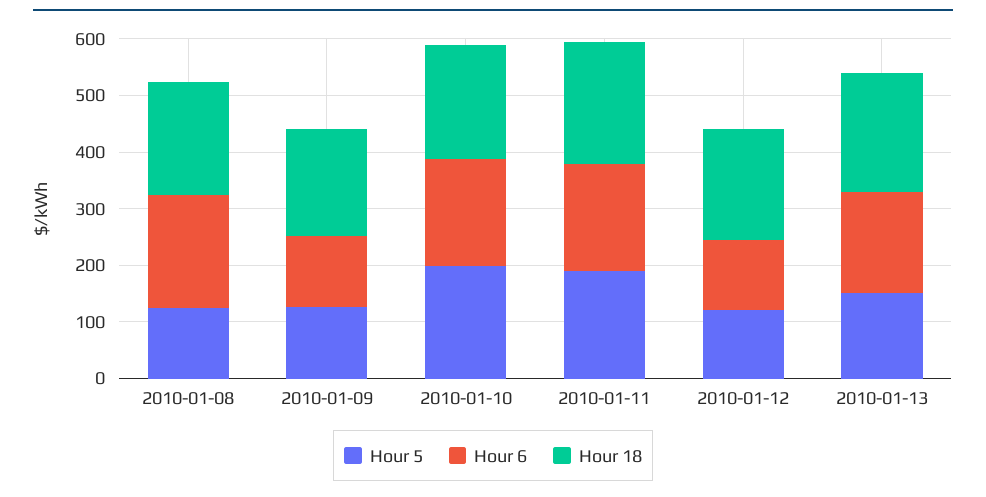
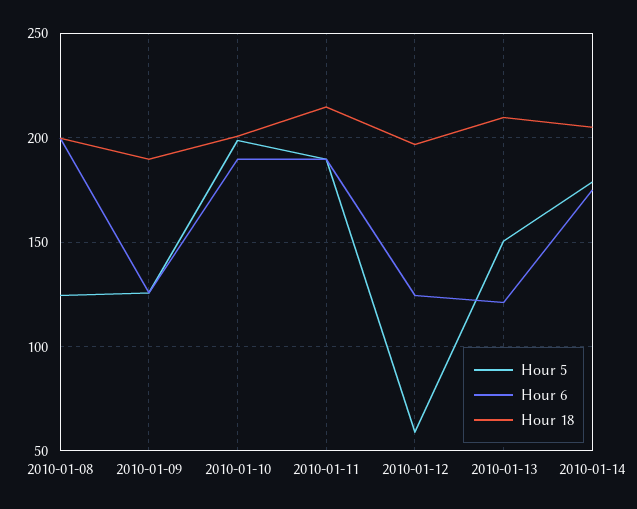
Hour 5, 2010-01-12: 120 -> 60
Hour 6, 2010-01-13: 180 -> 120
Hour 5, 2010-01-14: none -> 180
Hour 6, 2010-01-14: none -> 175
Hour 18, 2010-01-14: none -> 205

